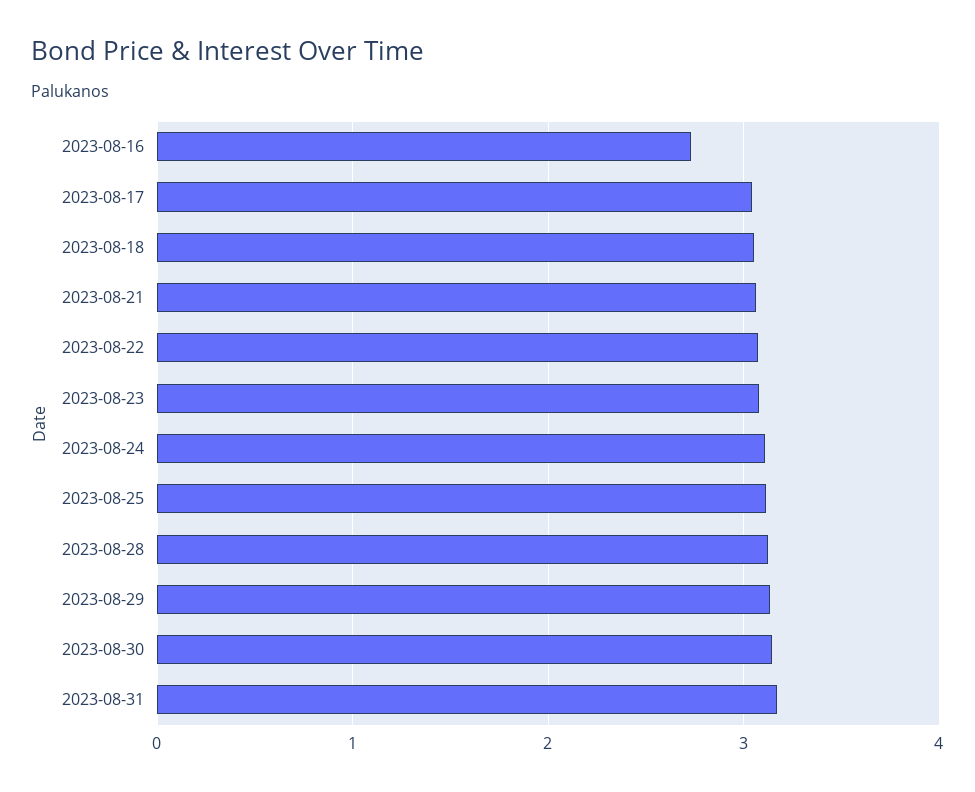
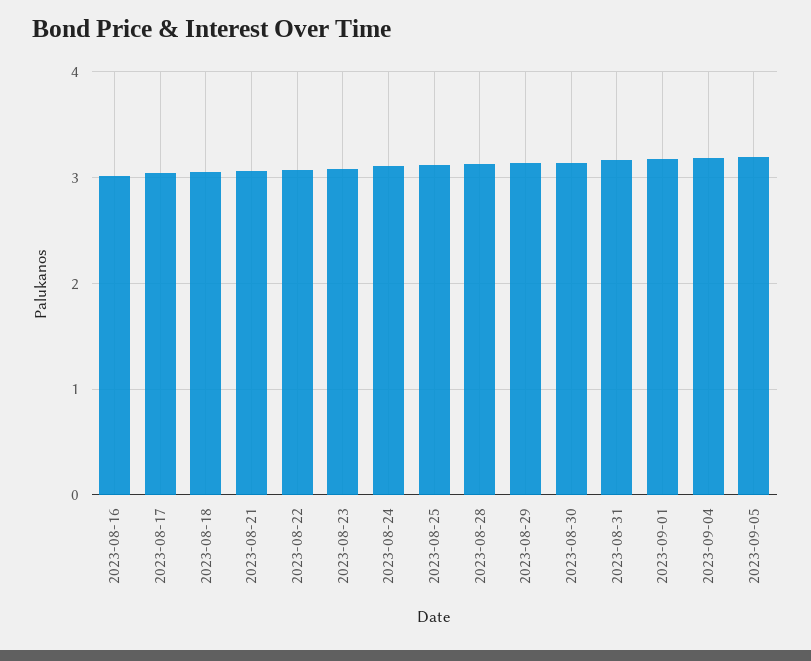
2023-08-16: 2.7 -> 3
2023-09-01: none -> 3.2
2023-09-04: none -> 3.2
2023-09-05: none -> 3.2

